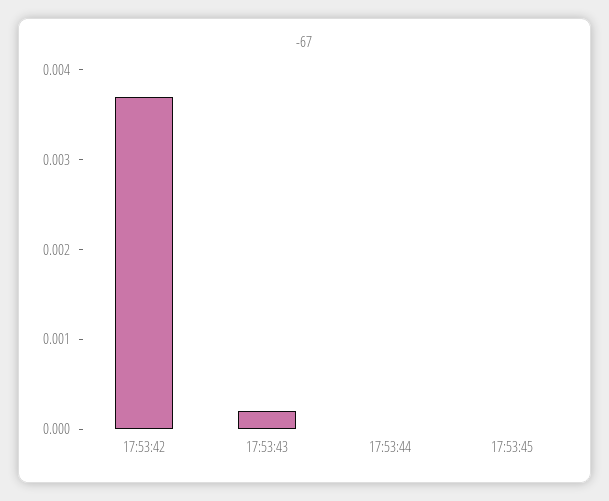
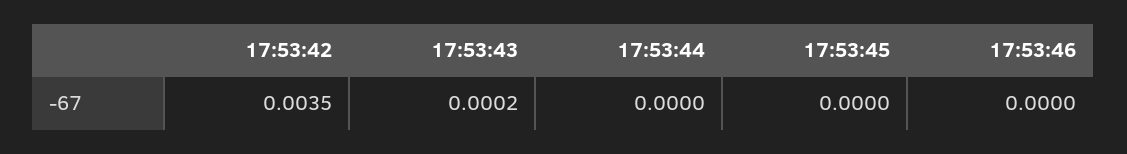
17:53:42: 0.0037 -> 0.0035
17:53:46: none -> 0

